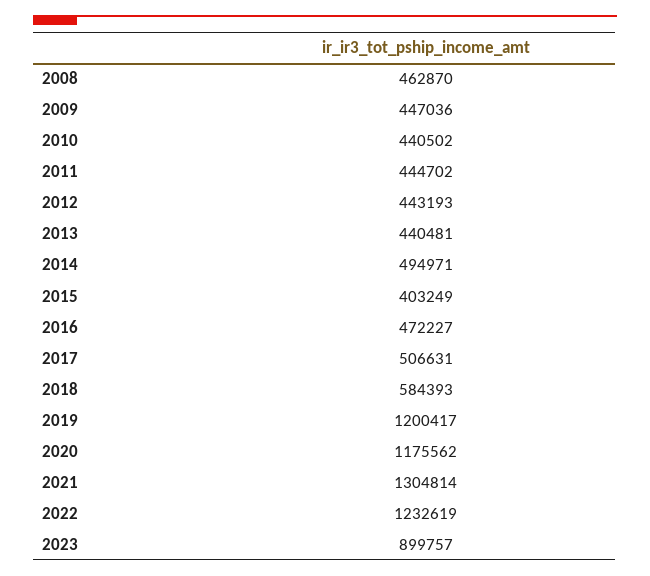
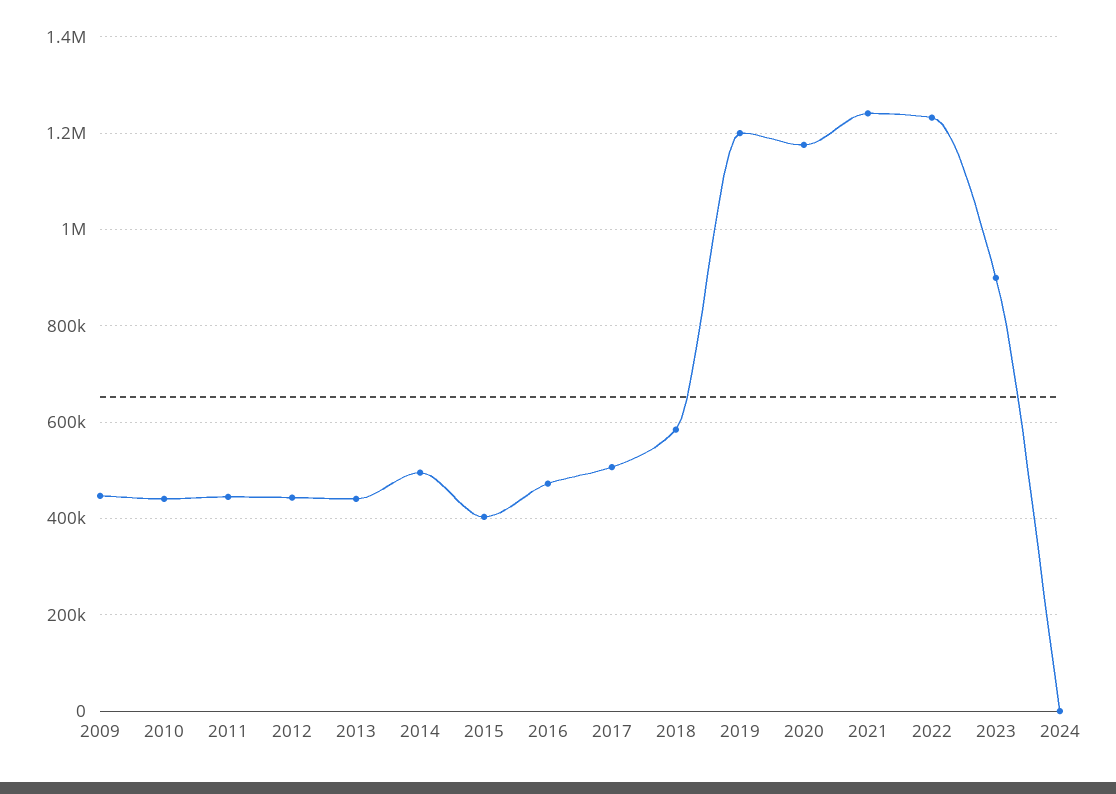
2008: 462870 -> none
2021: 1304814 -> 1240000
2024: none -> 0

